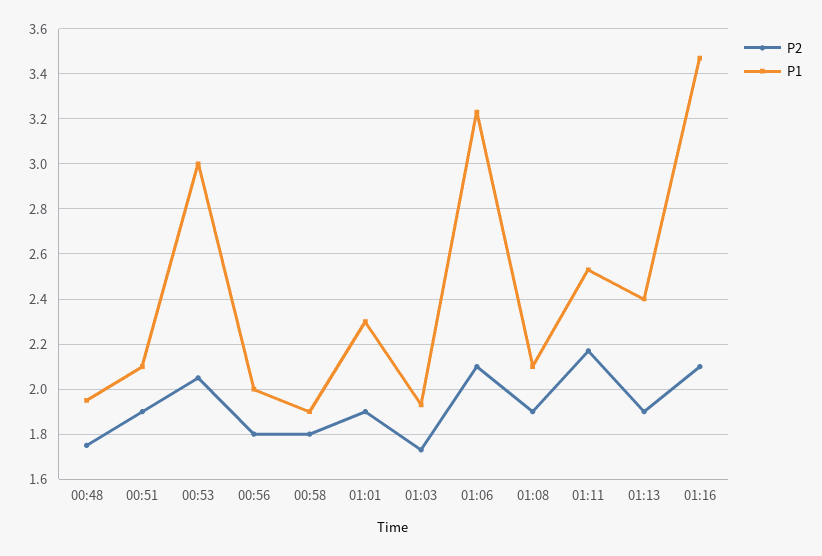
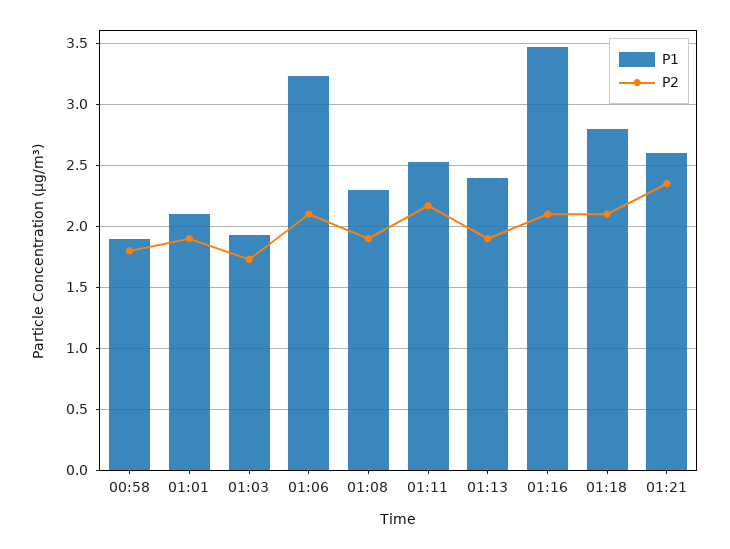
P2, 00:48: 1.75 -> none
P1, 00:48: 1.95 -> none
P2, 00:51: 1.9 -> none
P1, 00:51: 2.1 -> none
P2, 00:53: 2.05 -> none
P1, 00:53: 3 -> none
P2, 00:56: 1.8 -> none
P1, 00:56: 2 -> none
P1, 01:01: 2.3 -> 2.1
P1, 01:08: 2.1 -> 2.3
P1, 01:18: none -> 2.8
P2, 01:18: none -> 2.1
P1, 01:21: none -> 2.6
P2, 01:21: none -> 2.35

